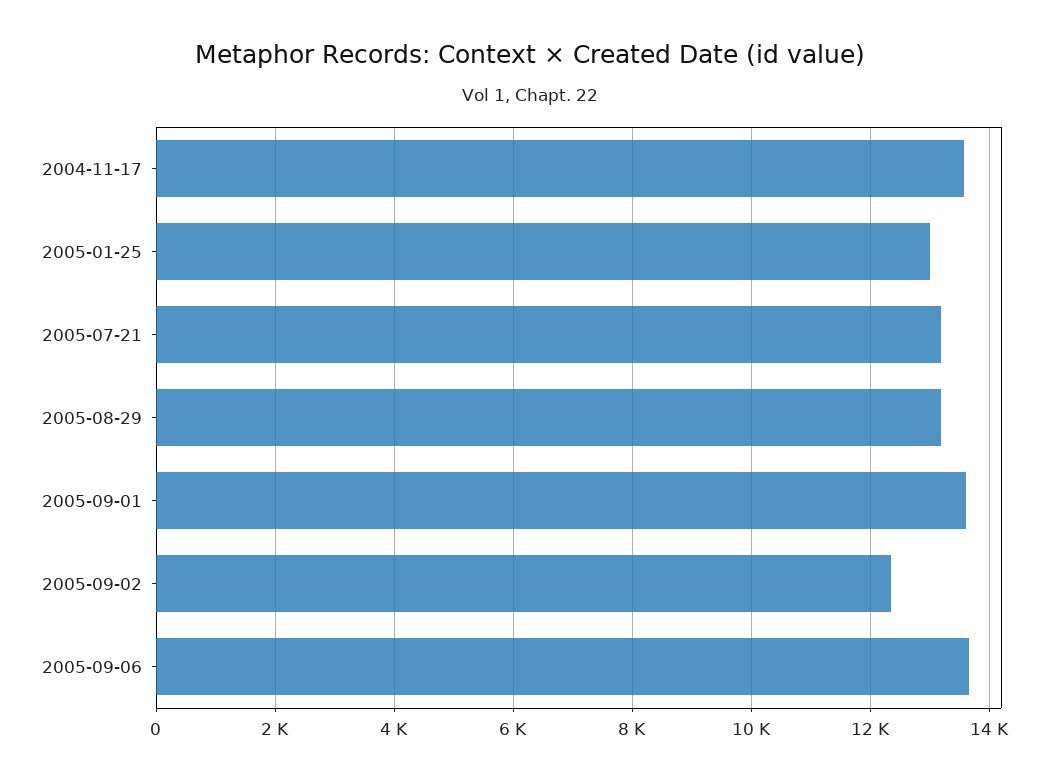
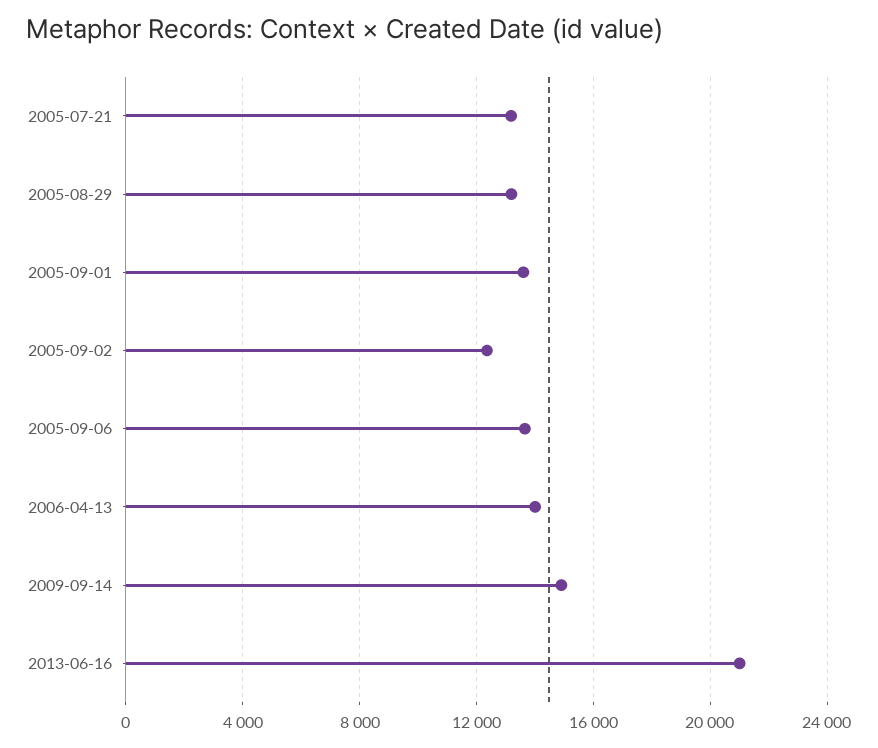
2004-11-17: 13600 -> none
2005-01-25: 13000 -> none
2006-04-13: none -> 14000
2009-09-14: none -> 15000
2013-06-16: none -> 21000

